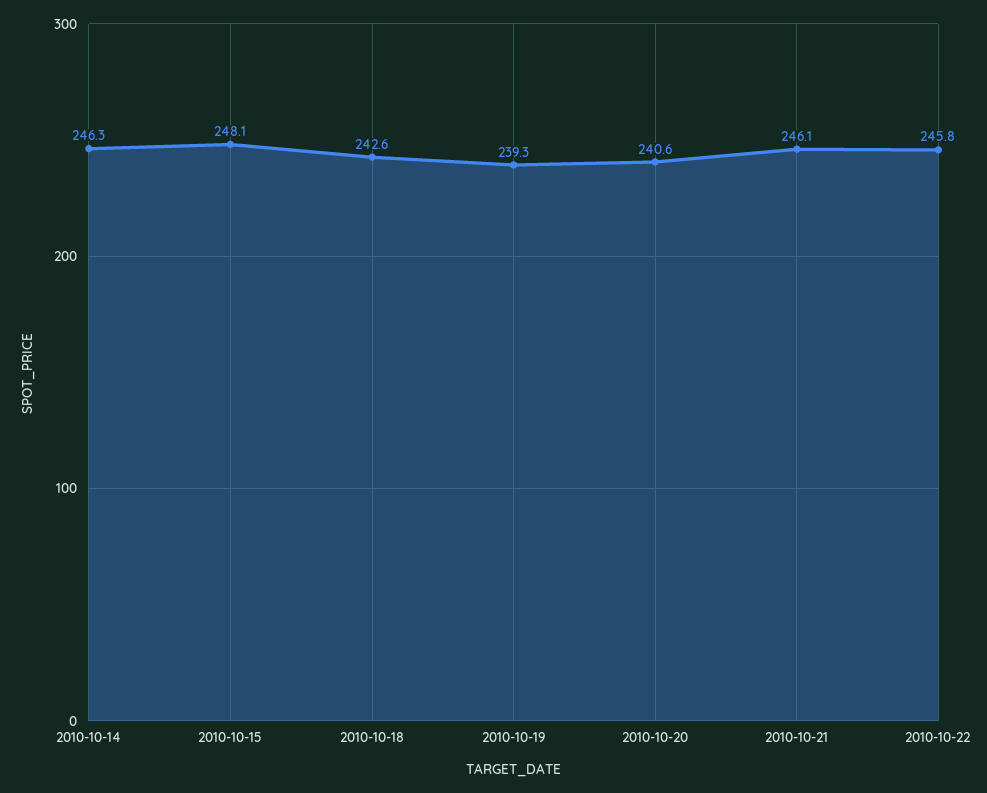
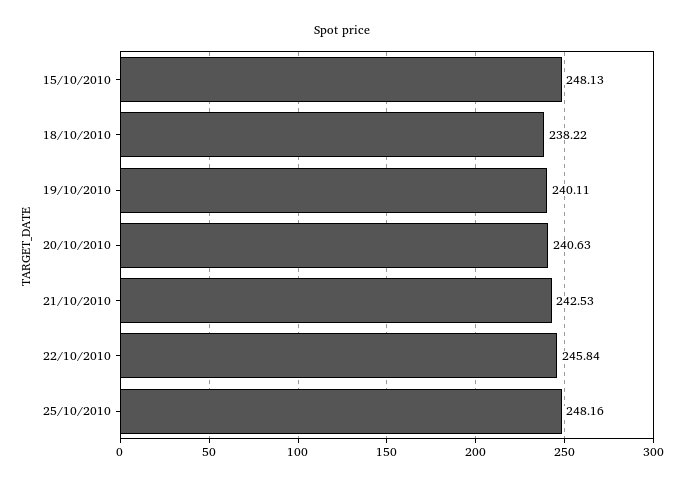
2010-10-14: 246.3 -> none
2010-10-18: 242.6 -> 238.22
2010-10-19: 239.3 -> 240.11
2010-10-21: 246.1 -> 242.53
25/10/2010: none -> 248.16

